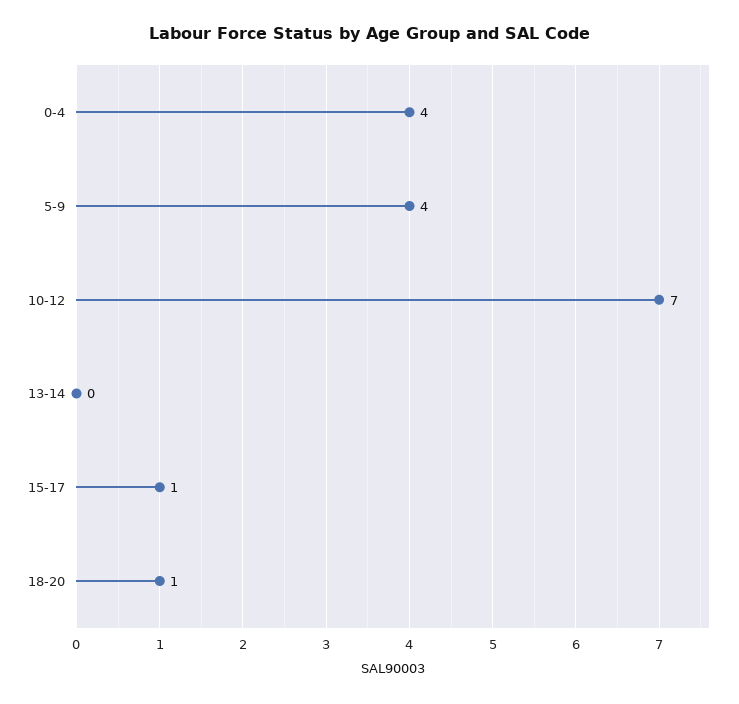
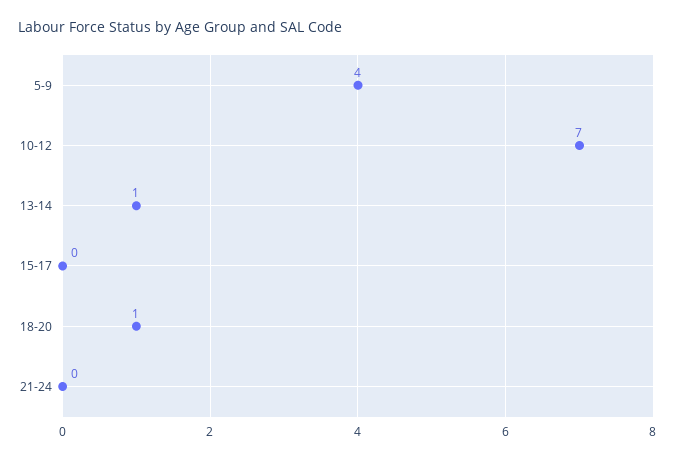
0-4: 4 -> none
13-14: 0 -> 1
15-17: 1 -> 0
21-24: none -> 0

